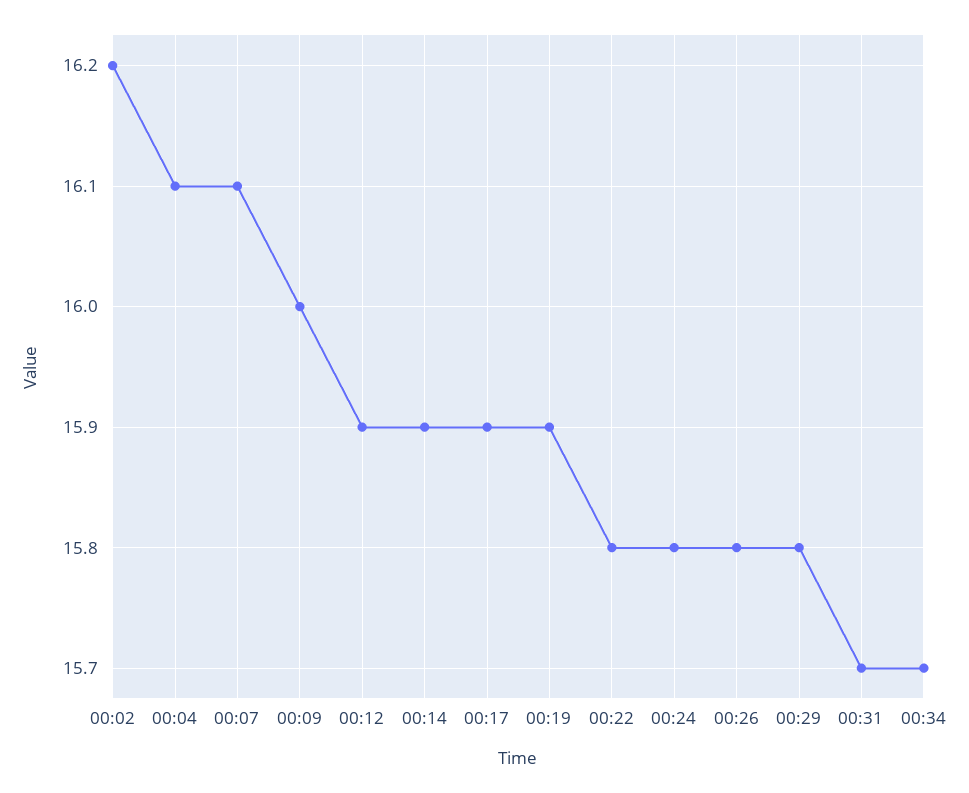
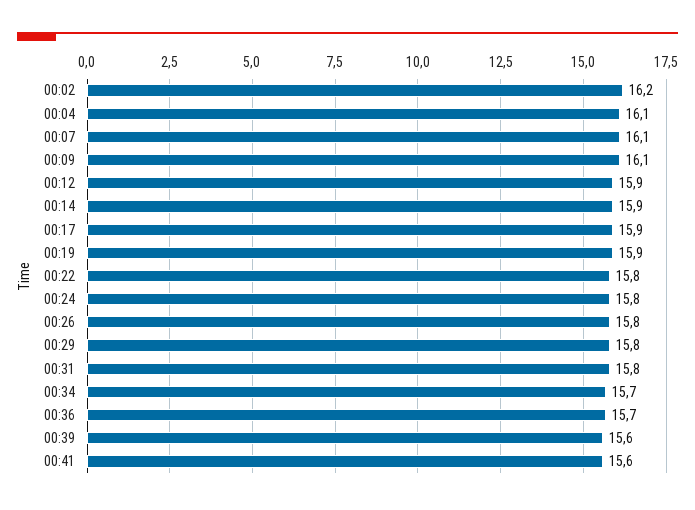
00:09: 16 -> 16.1
00:31: 15.7 -> 15.8
00:36: none -> 15.7
00:39: none -> 15.6
00:41: none -> 15.6

